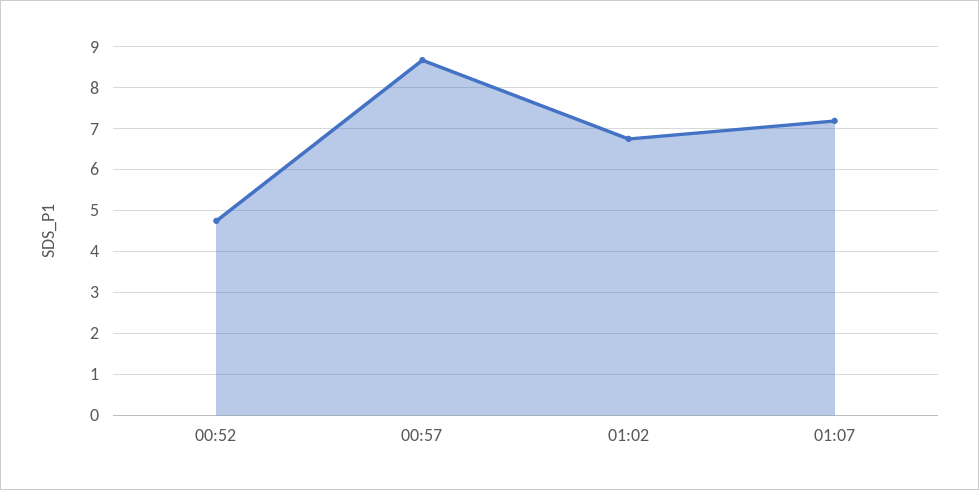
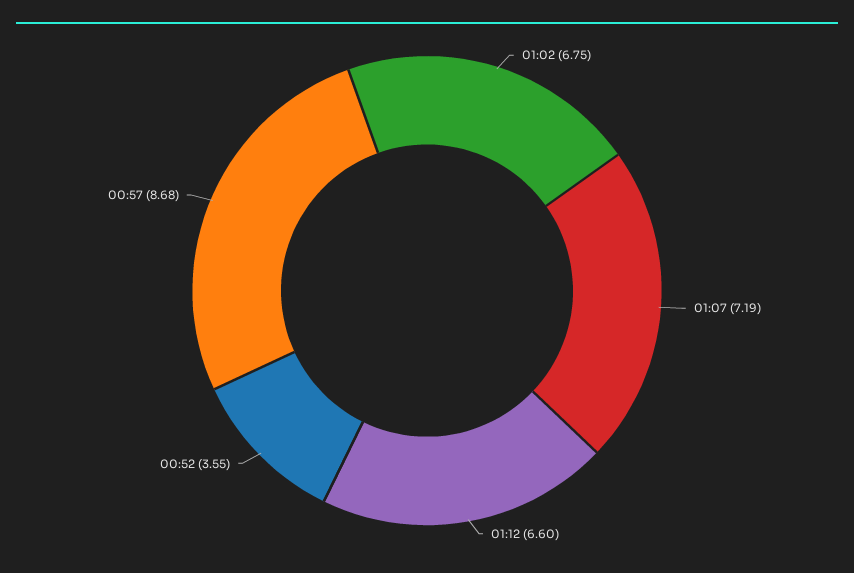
00:52: 4.8 -> 3.55
01:12: none -> 6.6

